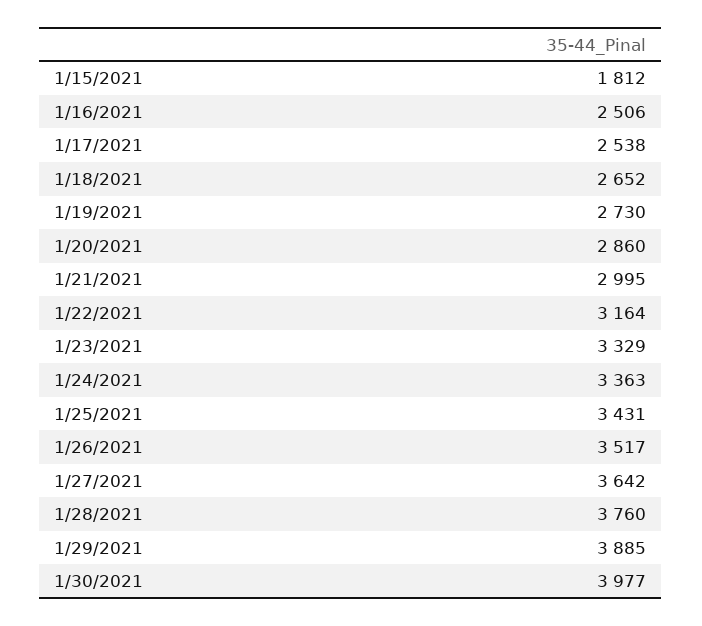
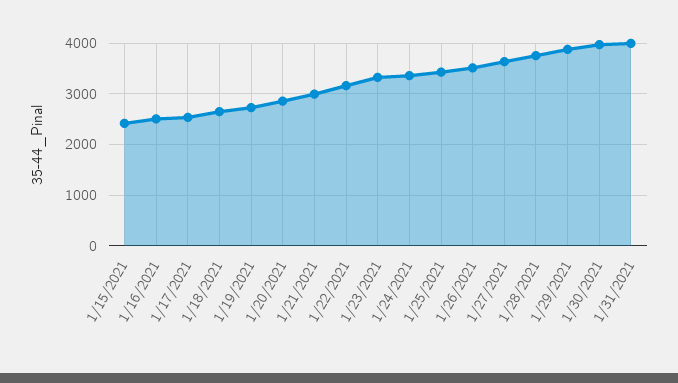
1/15/2021: 1812 -> 2400
1/31/2021: none -> 4000

